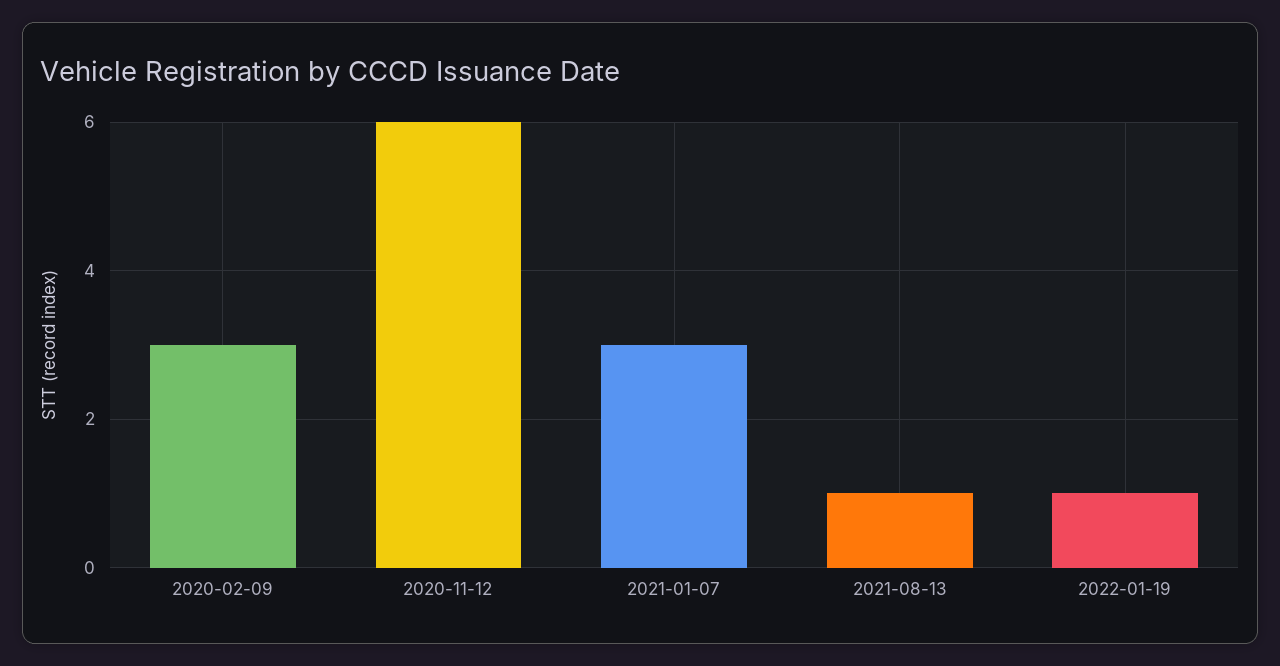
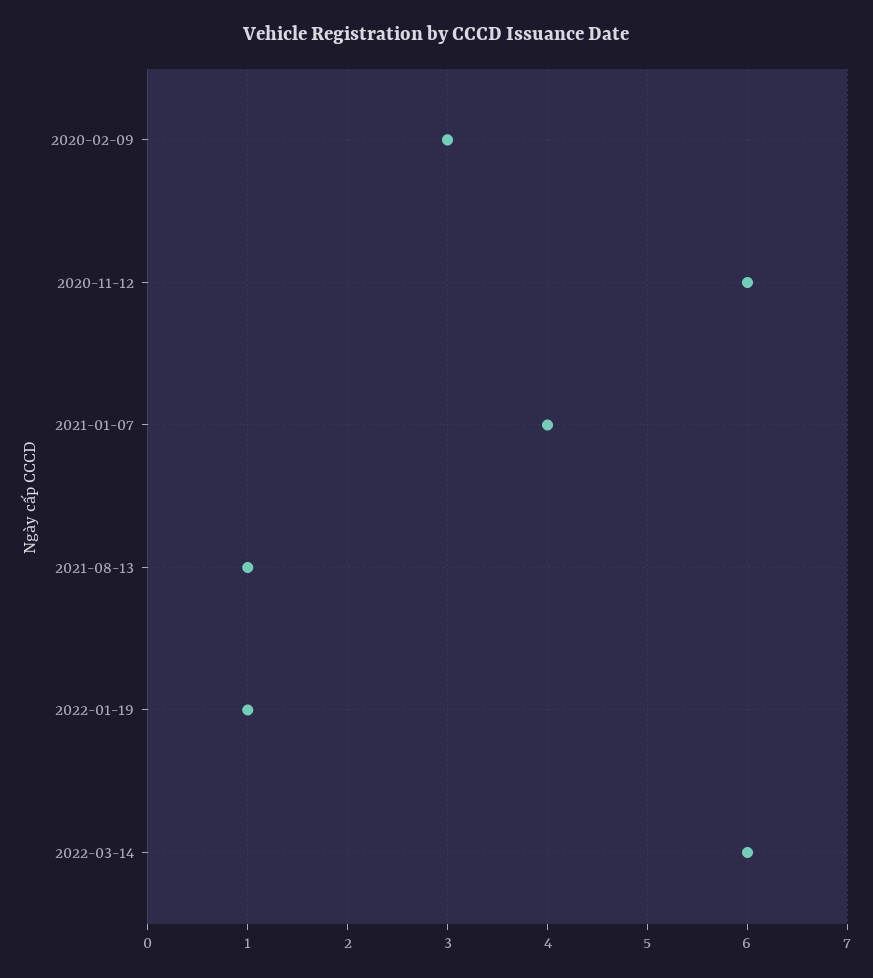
2021-01-07: 3 -> 4
2022-03-14: none -> 6

